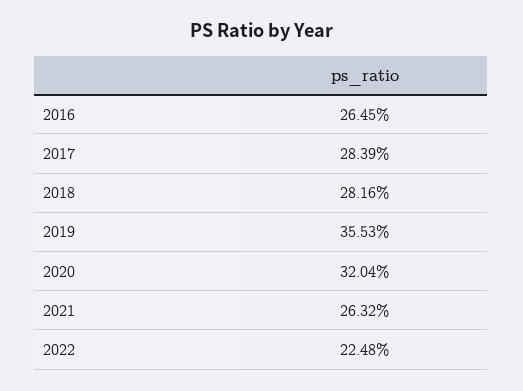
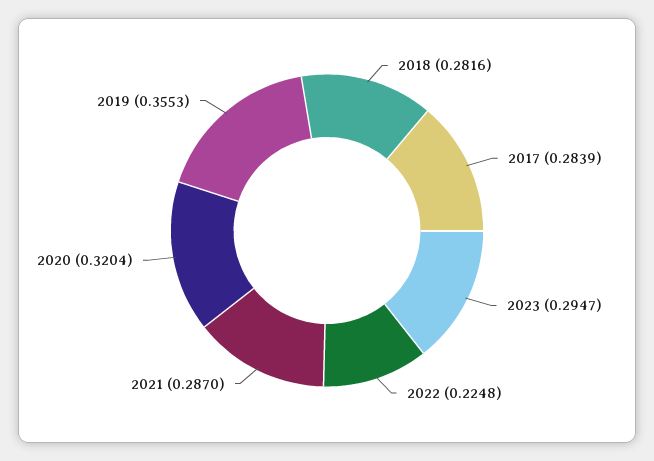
2016: 0.2645 -> none
2021: 0.2632 -> 0.287
2023: none -> 0.2947

